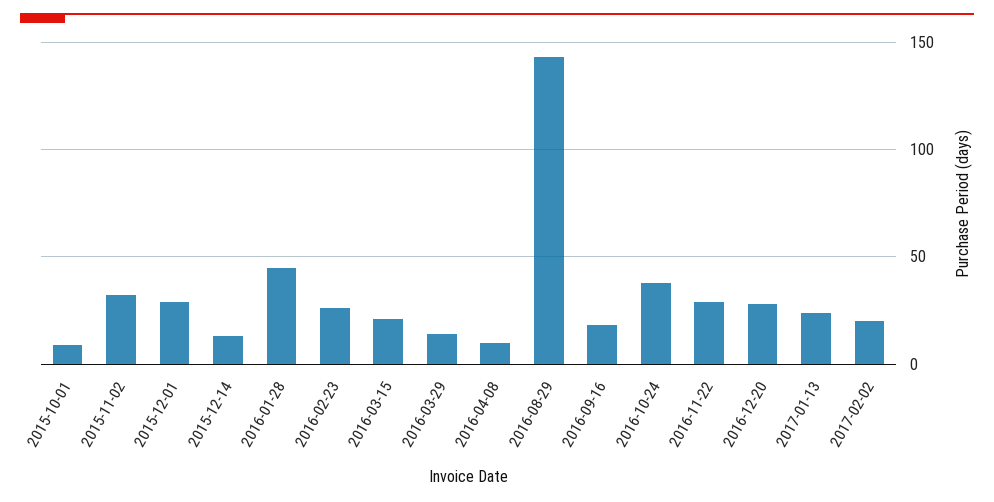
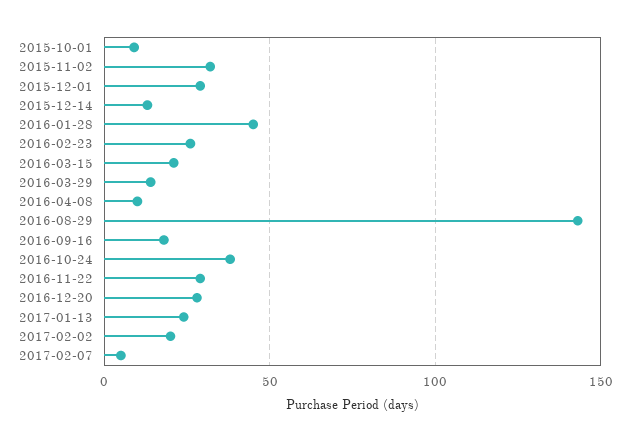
2017-02-07: none -> 5

